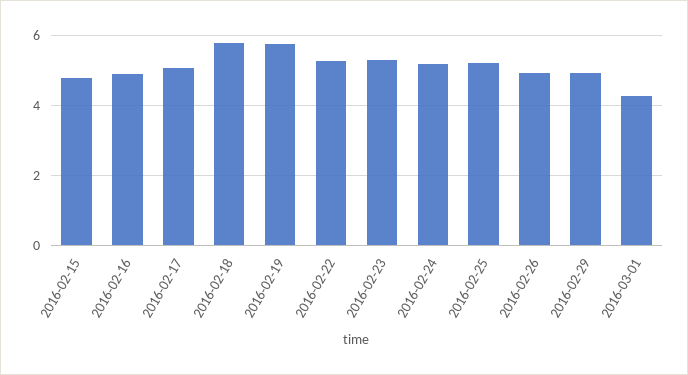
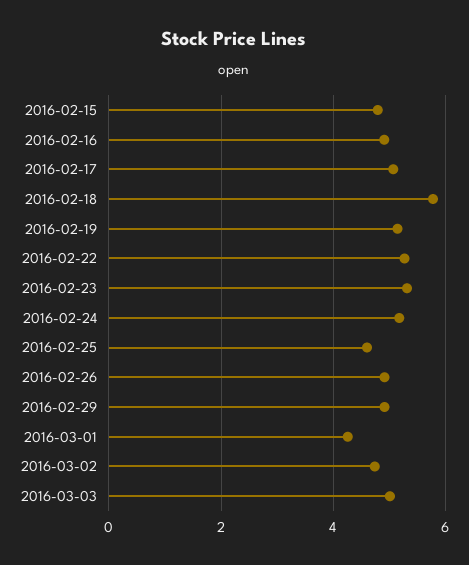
2016-02-19: 5.8 -> 5.2
2016-02-25: 5.2 -> 4.6
2016-03-02: none -> 4.8
2016-03-03: none -> 5

